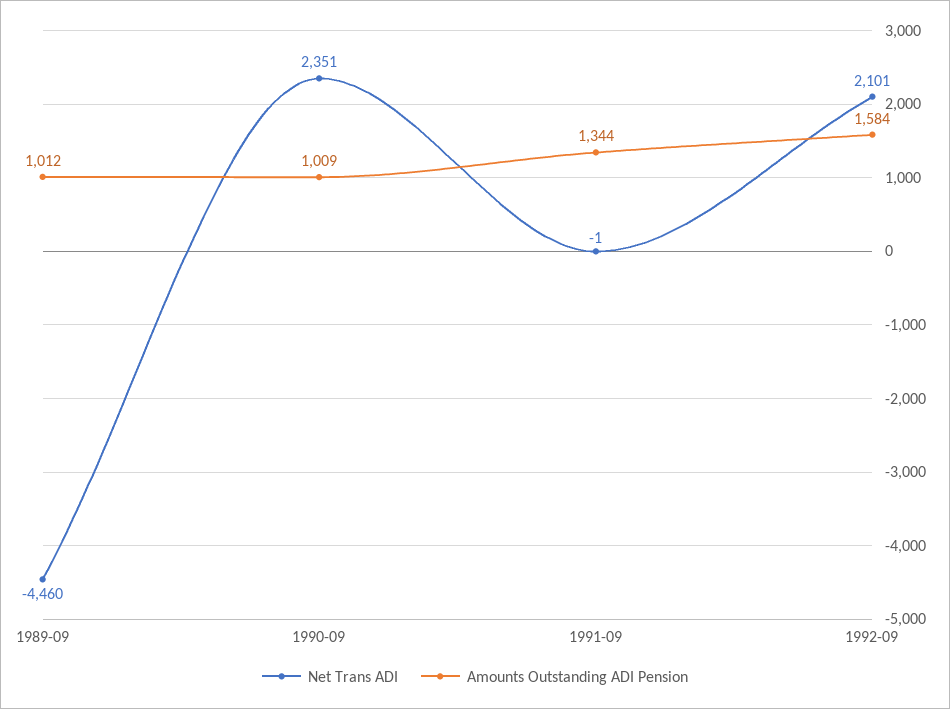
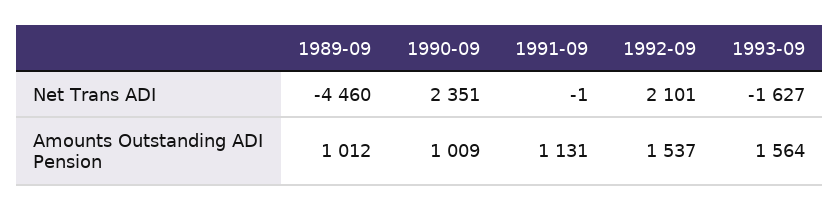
Amounts Outstanding ADI Pension, 1991-09: 1344 -> 1131
Amounts Outstanding ADI Pension, 1992-09: 1584 -> 1537
Net Trans ADI, 1993-09: none -> -1627
Amounts Outstanding ADI Pension, 1993-09: none -> 1564

